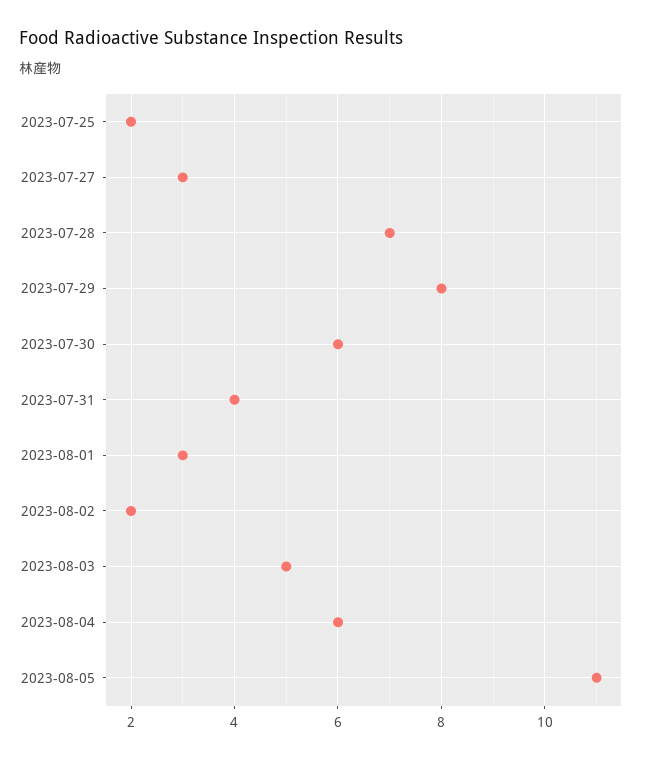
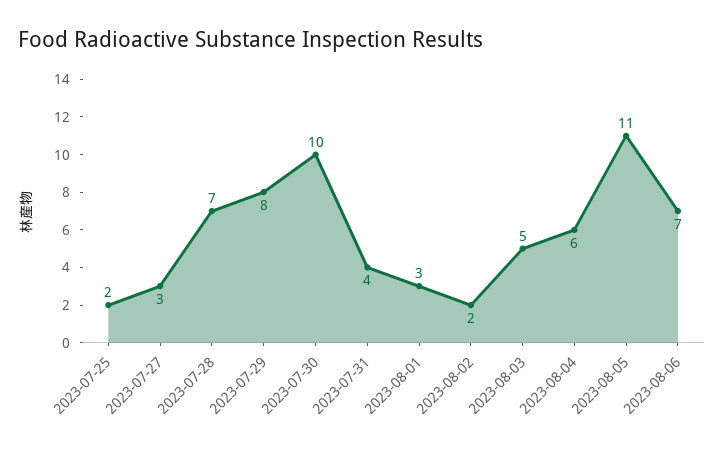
2023-07-30: 6 -> 10
2023-08-06: none -> 7

